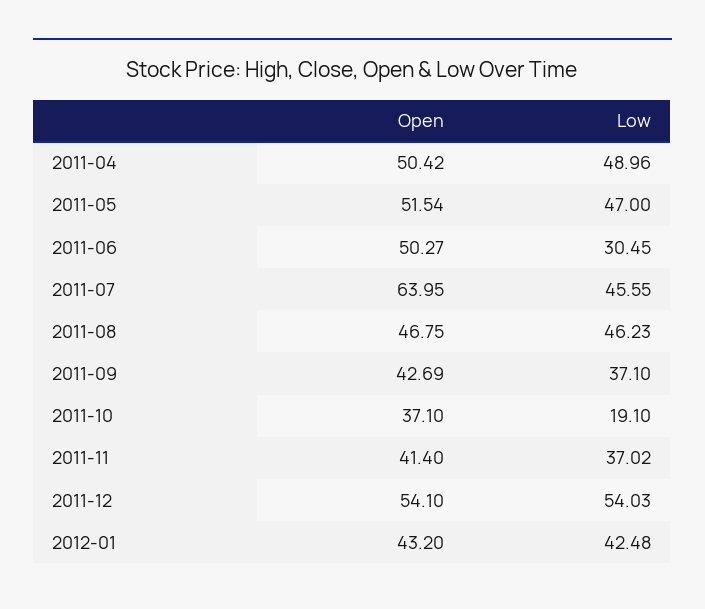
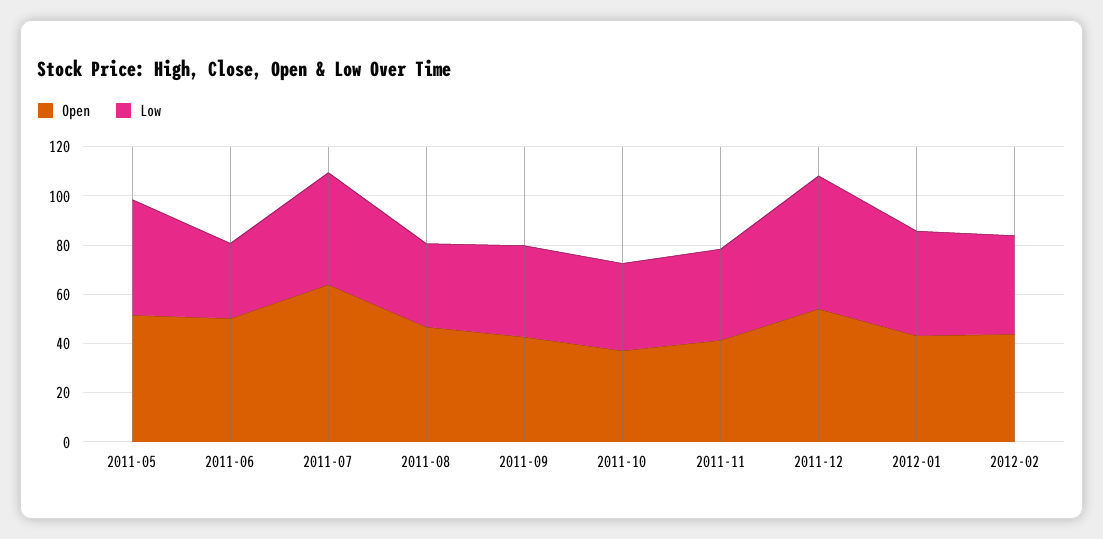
Open, 2011-04: 50.42 -> none
Low, 2011-04: 48.96 -> none
Low, 2011-08: 46.23 -> 35
Low, 2011-10: 19.1 -> 35
Open, 2012-02: none -> 45
Low, 2012-02: none -> 40

